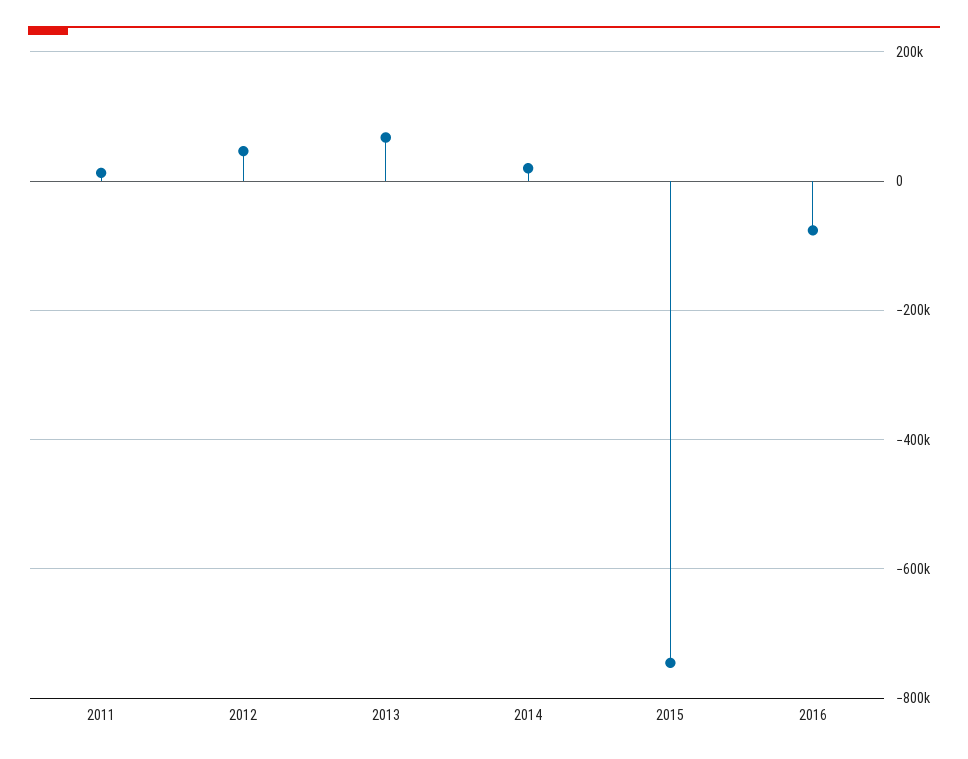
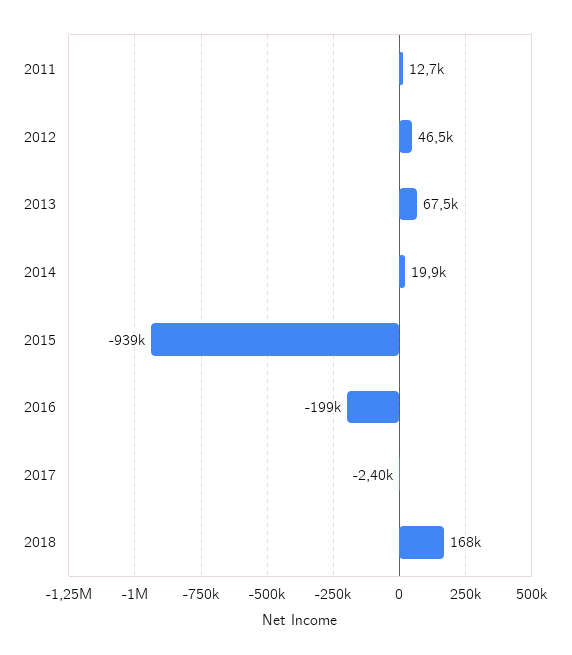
2015: -740000 -> -939000
2016: -80000 -> -199000
2017: none -> -2400
2018: none -> 168000

